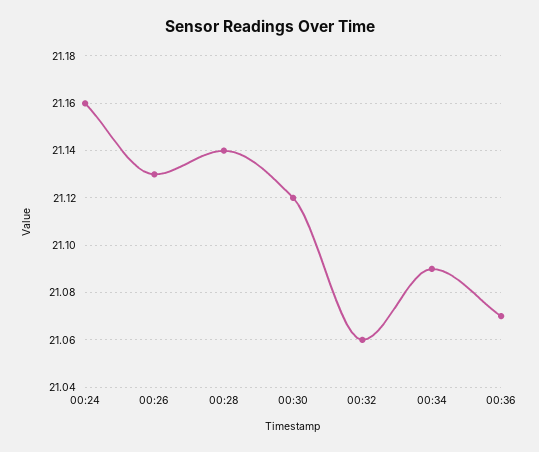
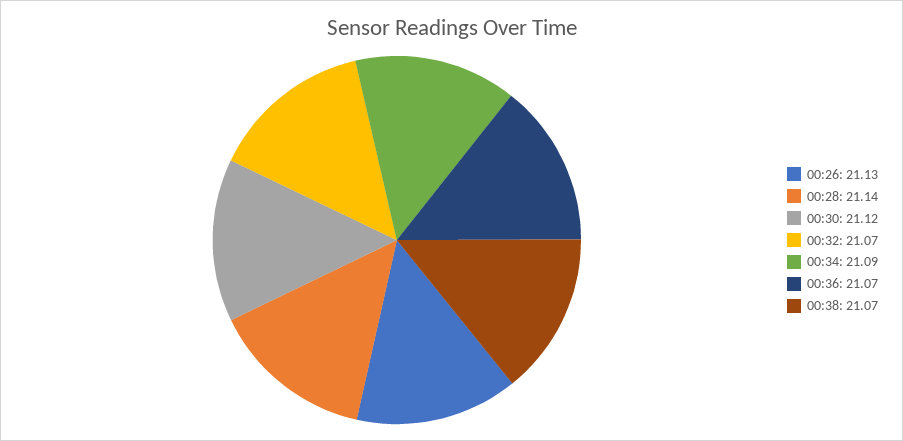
00:24: 21.16 -> none
00:32: 21.06 -> 21.07
00:38: none -> 21.07

